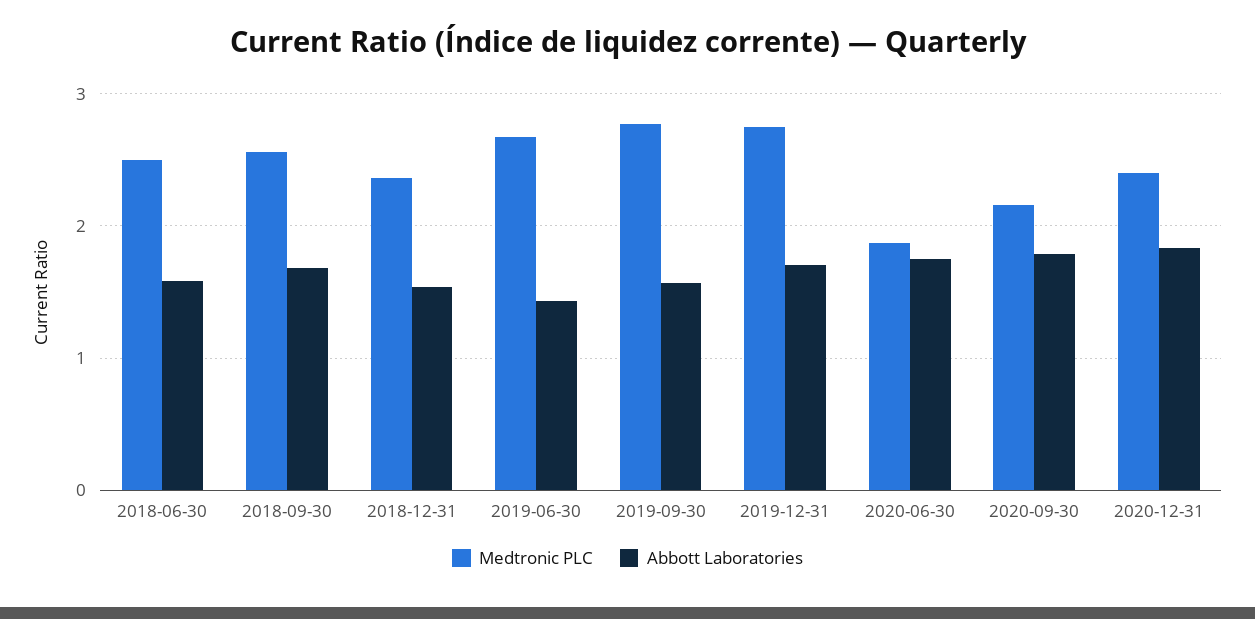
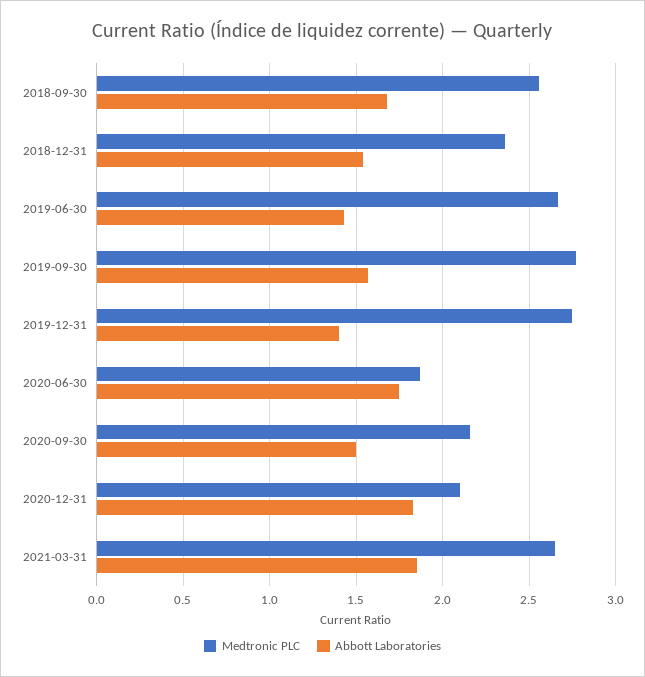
Medtronic PLC, 2018-06-30: 2.5 -> none
Abbott Laboratories, 2018-06-30: 1.6 -> none
Abbott Laboratories, 2019-12-31: 1.7 -> 1.4
Abbott Laboratories, 2020-09-30: 1.8 -> 1.5
Medtronic PLC, 2020-12-31: 2.4 -> 2.1
Medtronic PLC, 2021-03-31: none -> 2.65
Abbott Laboratories, 2021-03-31: none -> 1.85

